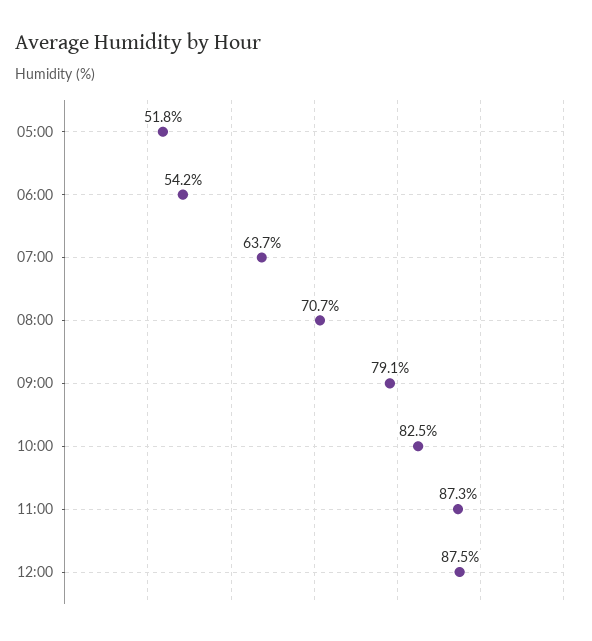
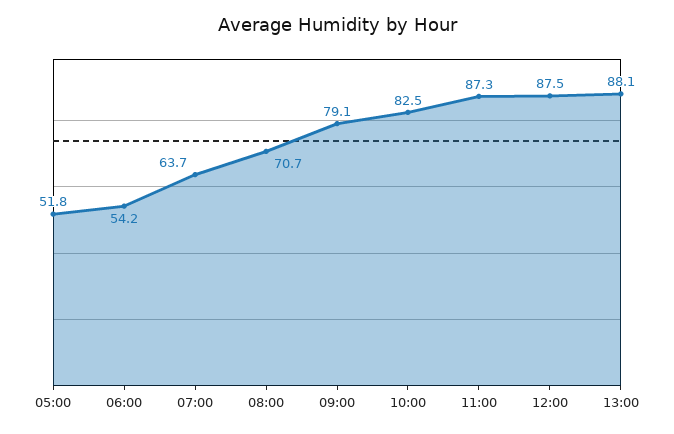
13:00: none -> 88.1

